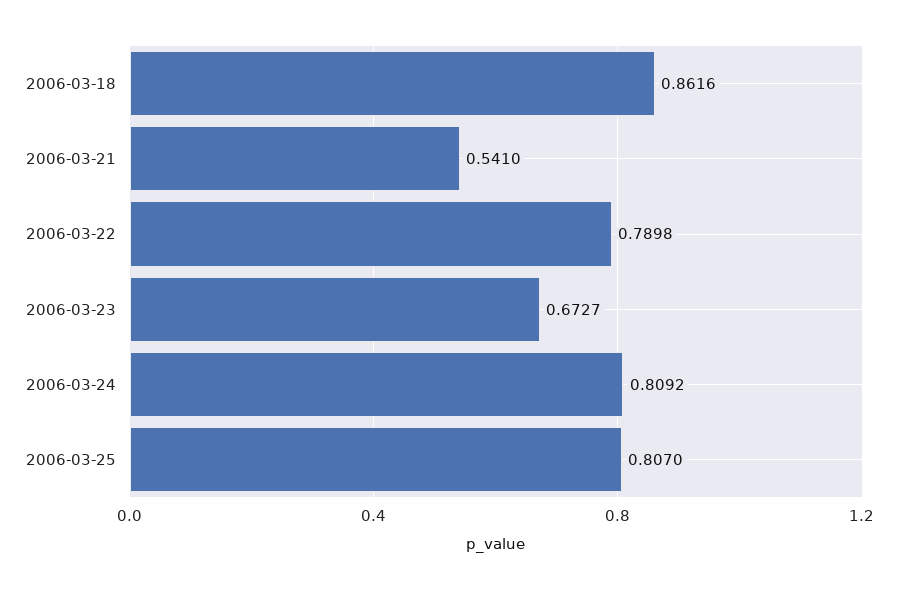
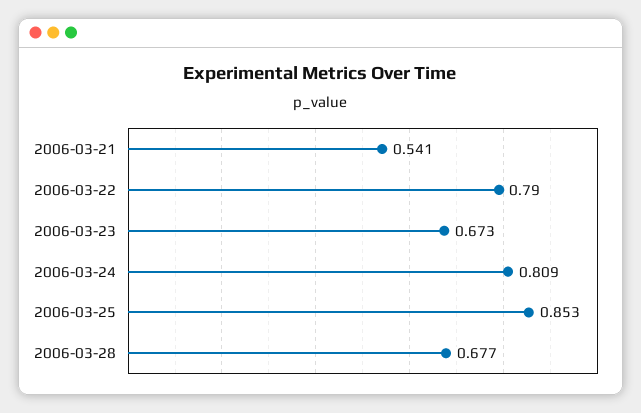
2006-03-18: 0.8616 -> none
2006-03-25: 0.807 -> 0.853
2006-03-28: none -> 0.677

